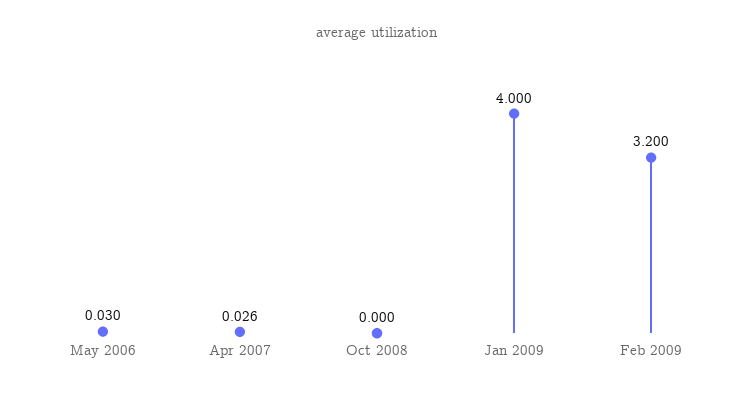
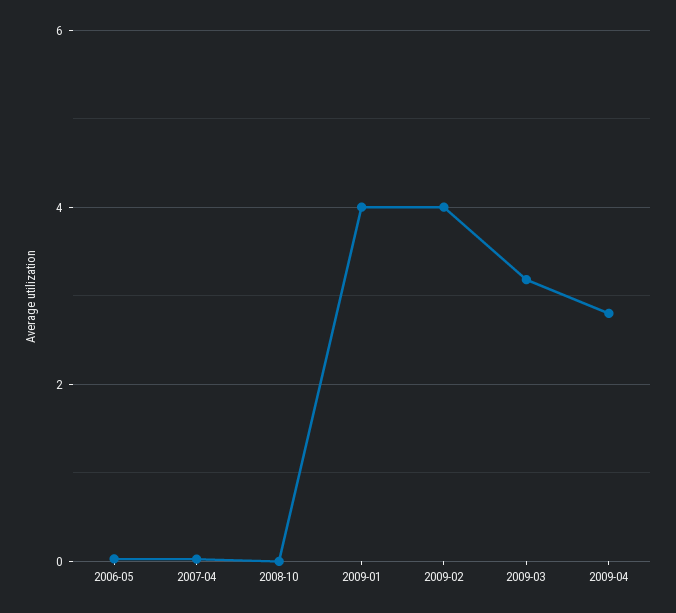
Feb 2009: 3.2 -> 4
2009-03: none -> 3.2
2009-04: none -> 2.8

